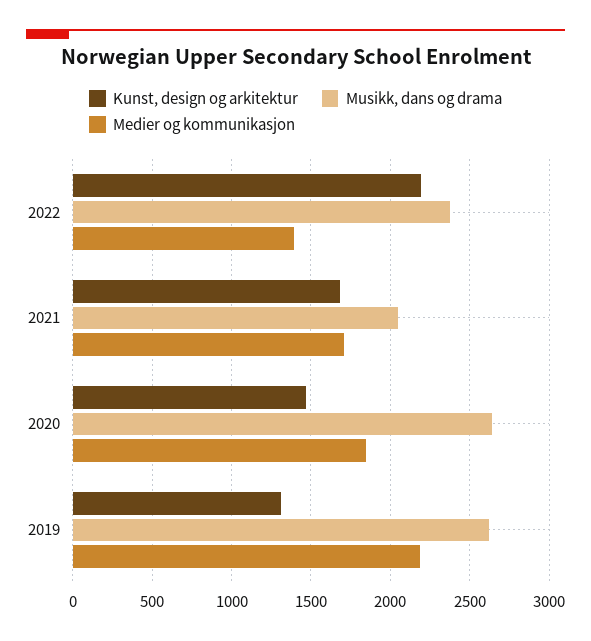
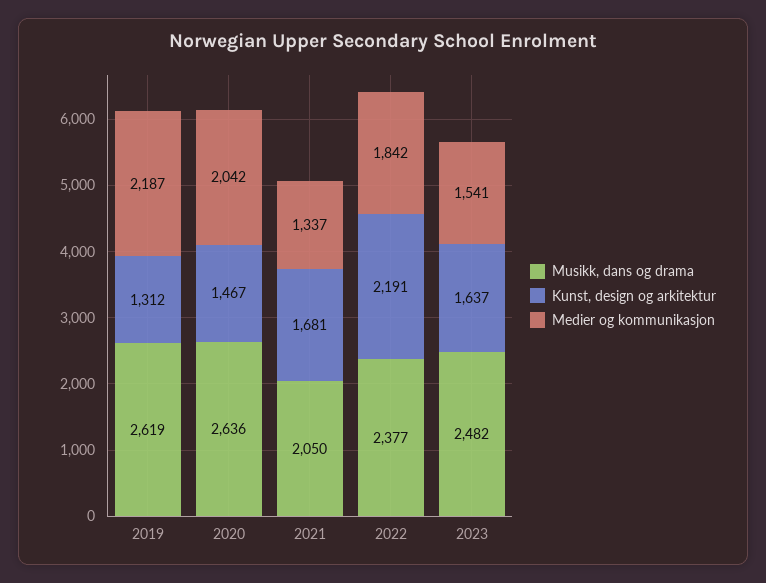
Medier og kommunikasjon, 2022: 1400 -> 1842
Medier og kommunikasjon, 2021: 1700 -> 1337
Medier og kommunikasjon, 2020: 1850 -> 2042
Musikk, dans og drama, 2023: none -> 2482
Kunst, design og arkitektur, 2023: none -> 1637
Medier og kommunikasjon, 2023: none -> 1541

